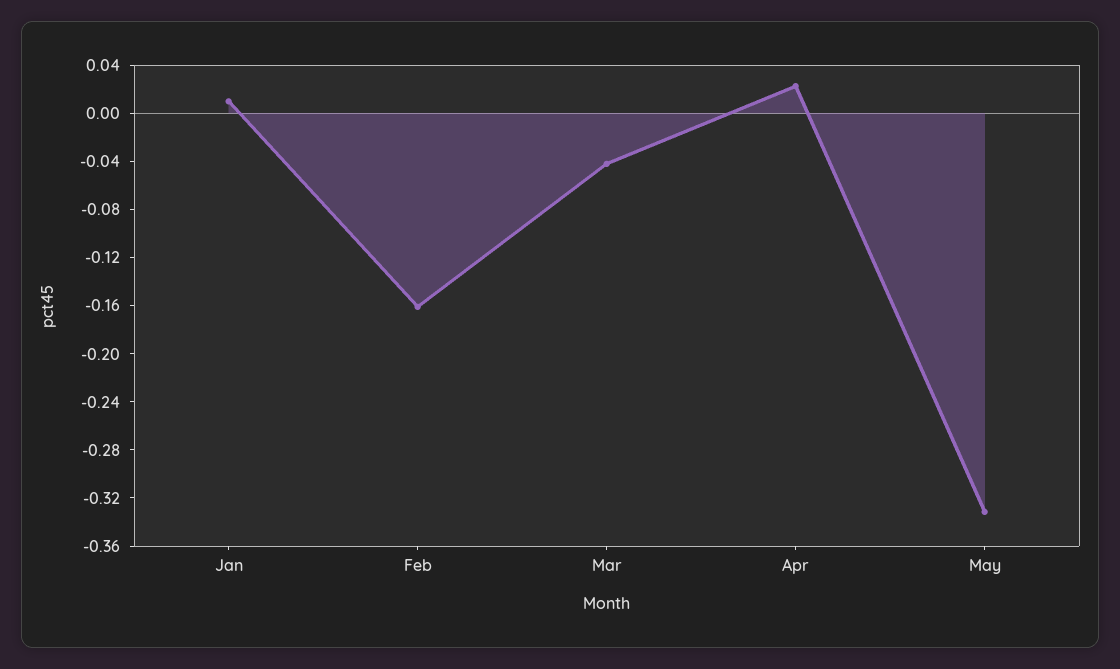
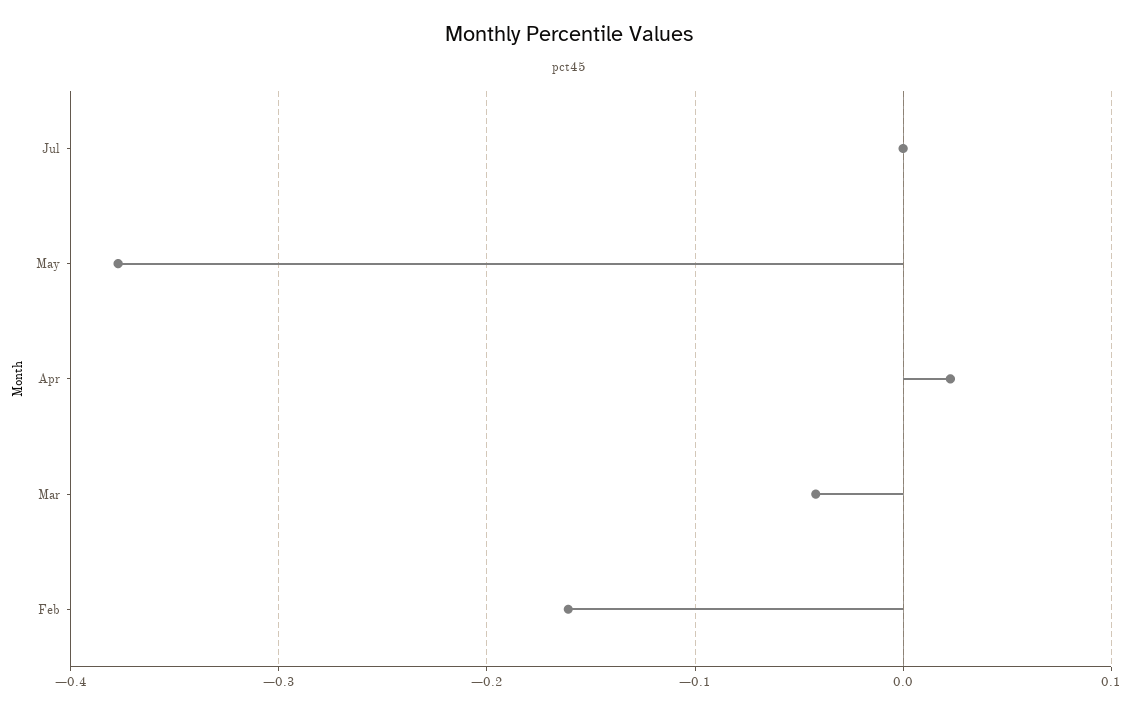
Jan: 0.01 -> none
May: -0.33 -> -0.38
Jul: none -> 0

